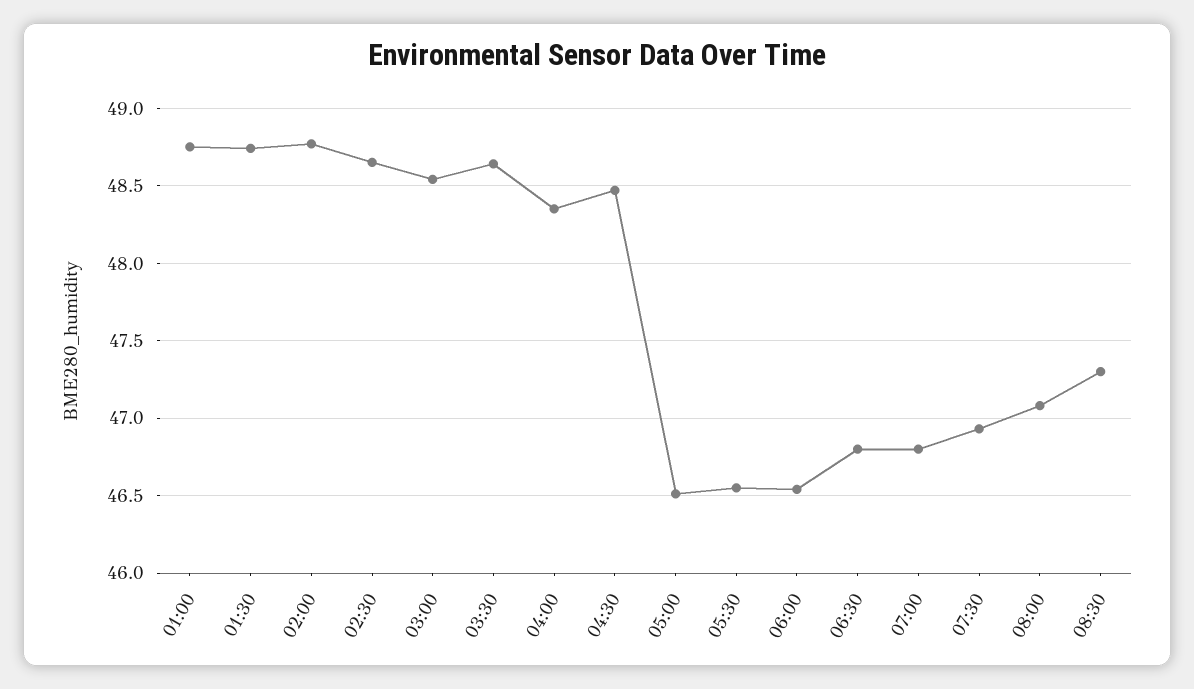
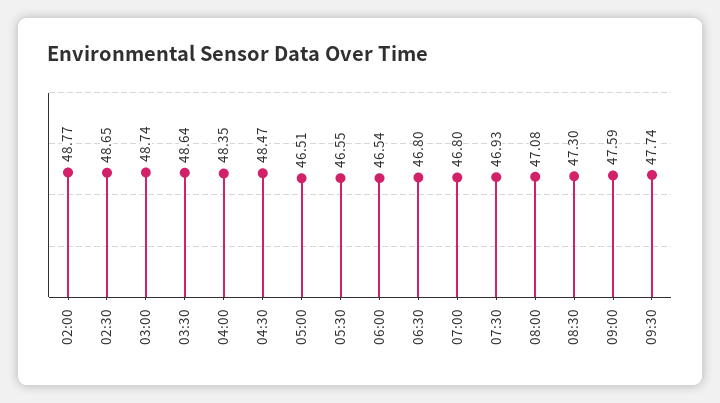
01:00: 48.75 -> none
01:30: 48.75 -> none
03:00: 48.55 -> 48.74
09:00: none -> 47.59
09:30: none -> 47.74

